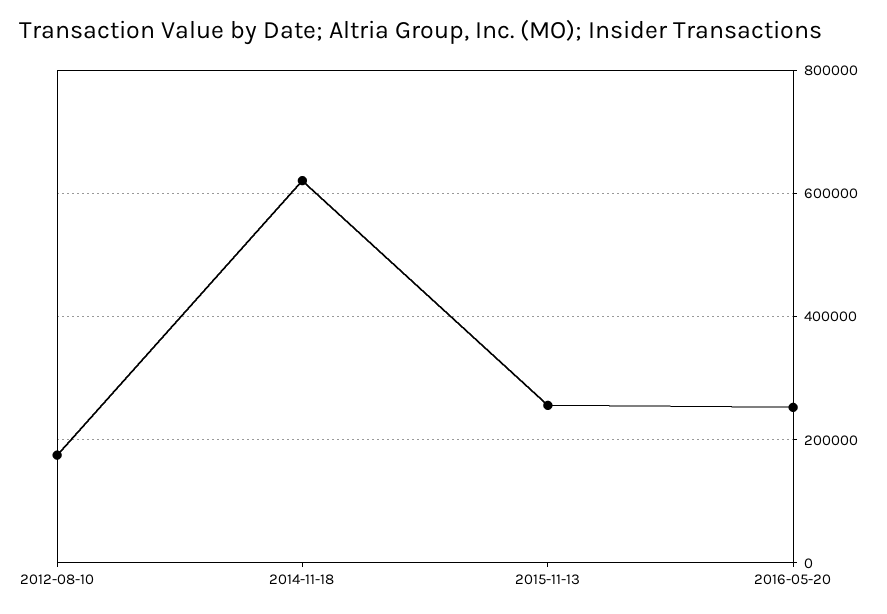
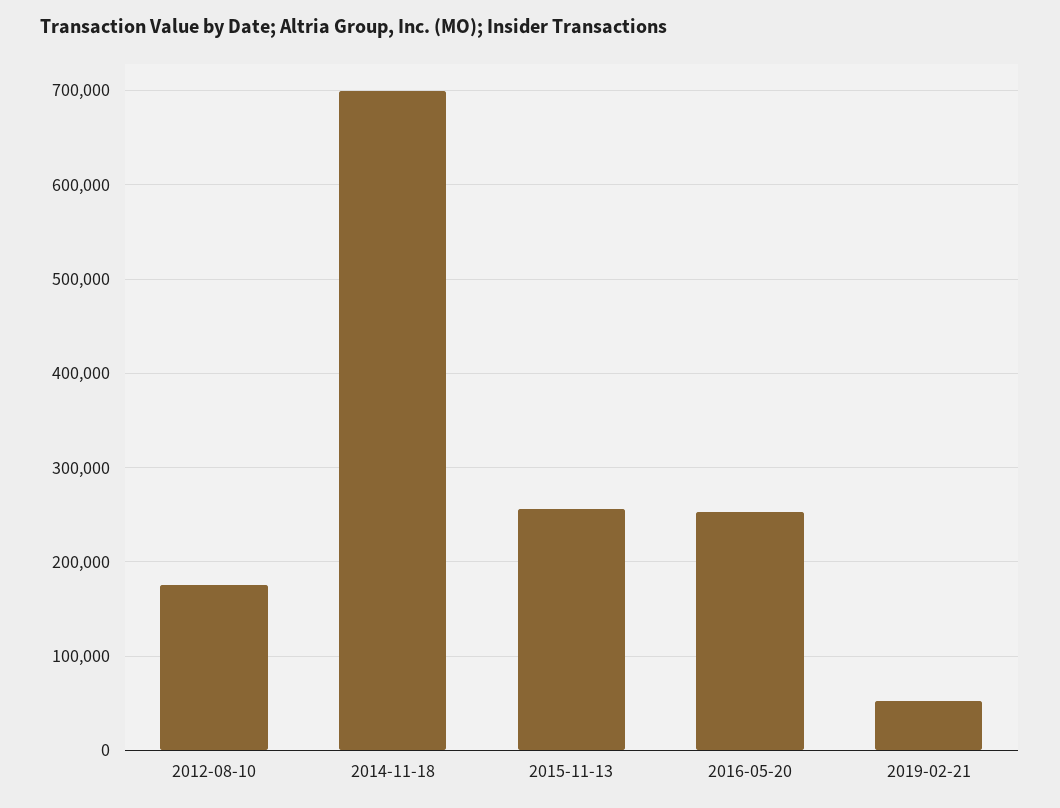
2014-11-18: 620000 -> 700000
2019-02-21: none -> 50000

